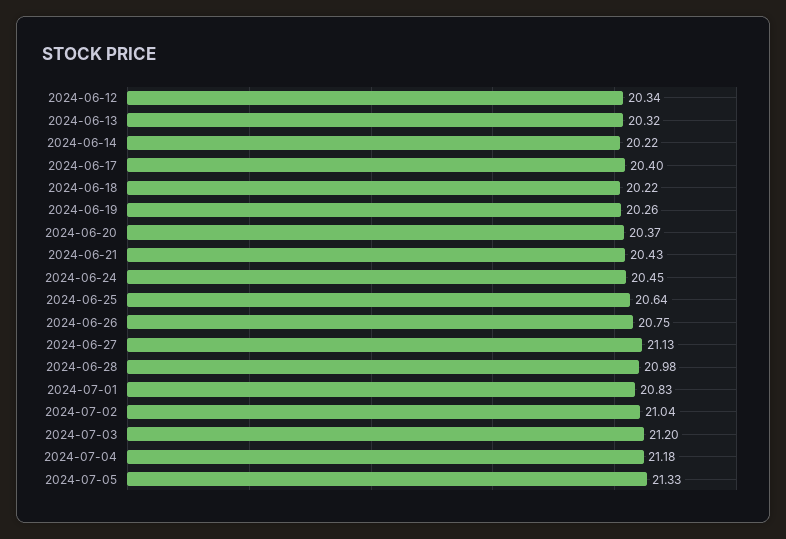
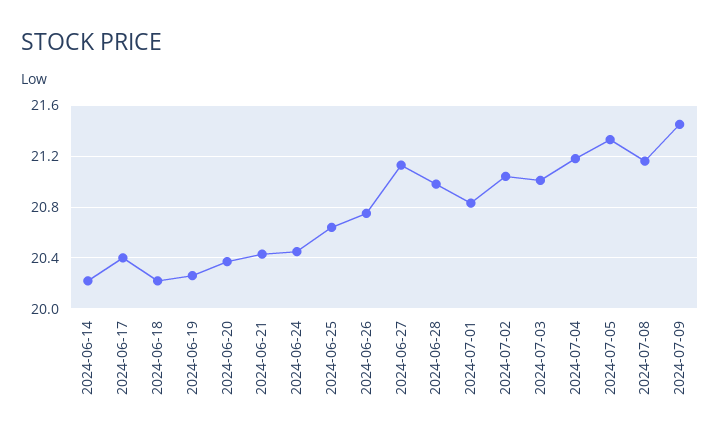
2024-06-12: 20.34 -> none
2024-06-13: 20.32 -> none
2024-07-03: 21.2 -> 21
2024-07-08: none -> 21.15
2024-07-09: none -> 21.45

